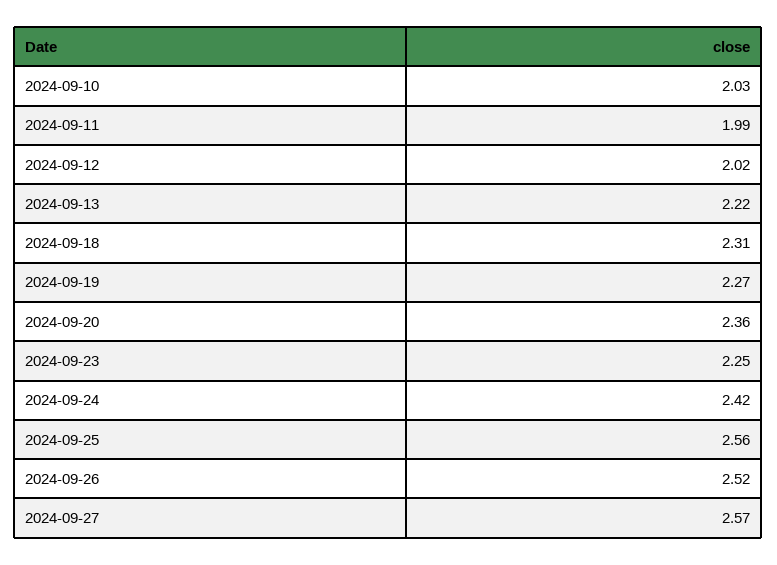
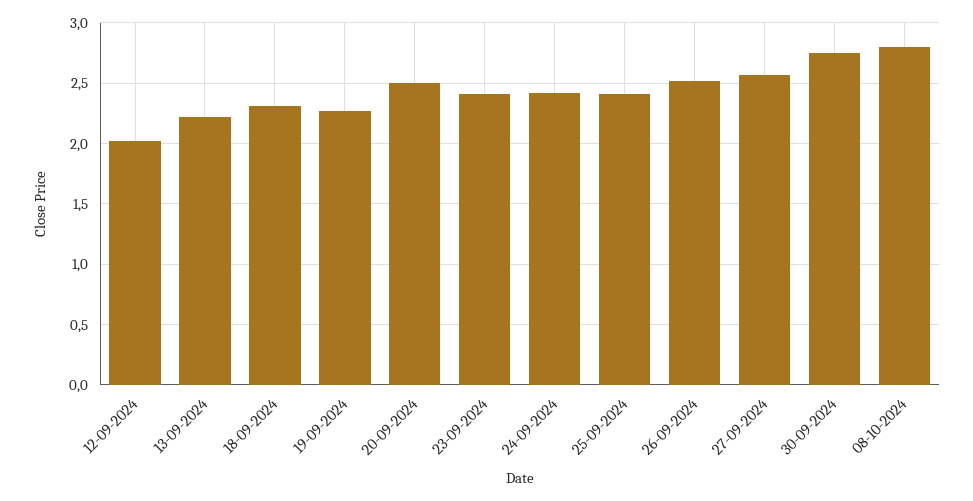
2024-09-10: 2.03 -> none
2024-09-11: 1.99 -> none
2024-09-20: 2.36 -> 2.5
2024-09-23: 2.25 -> 2.4
2024-09-25: 2.56 -> 2.4
30-09-2024: none -> 2.75
08-10-2024: none -> 2.8

